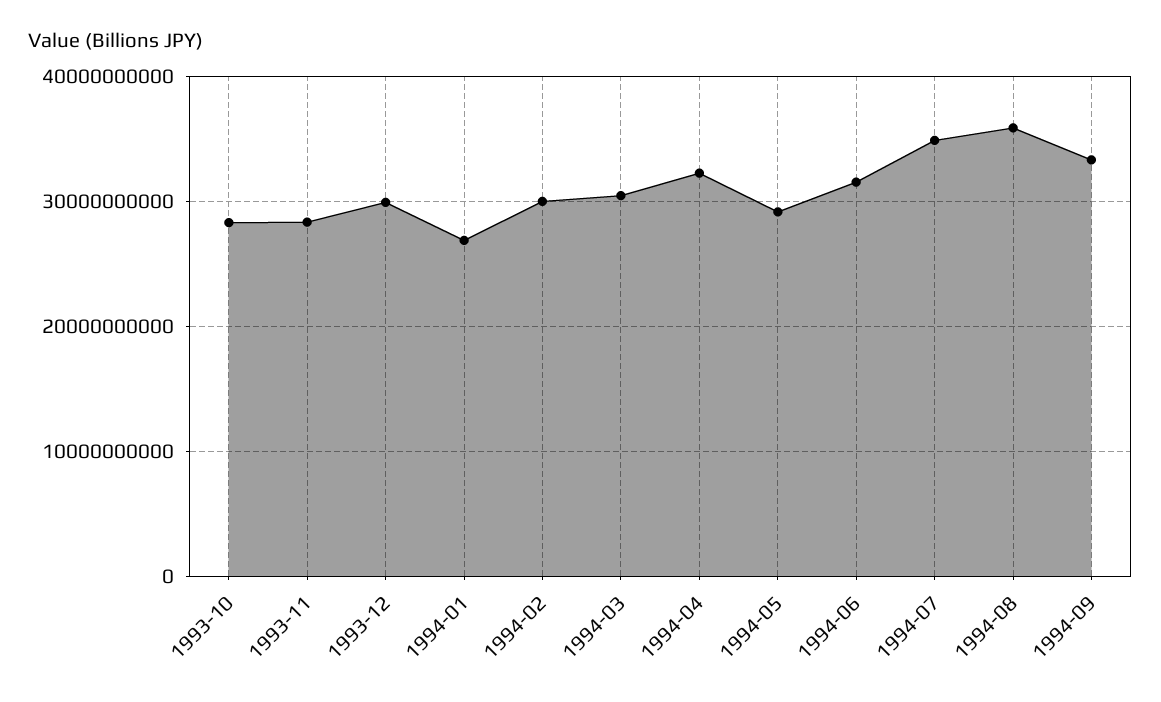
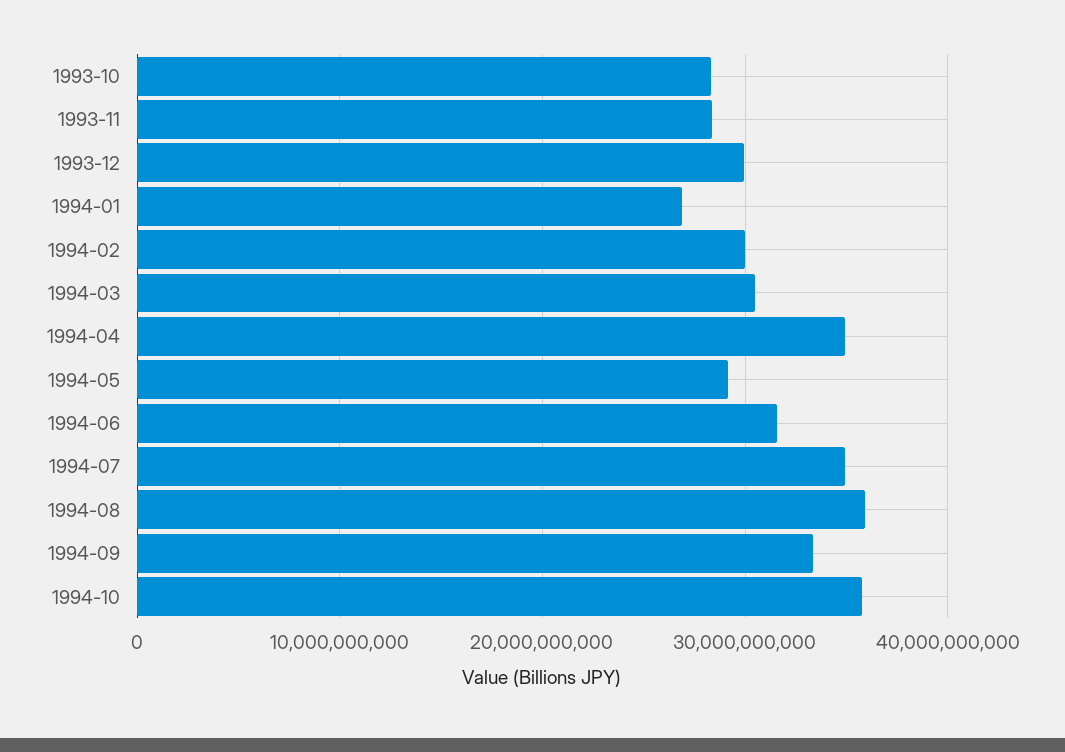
1994-04: 32000000000 -> 35000000000
1994-10: none -> 36000000000

